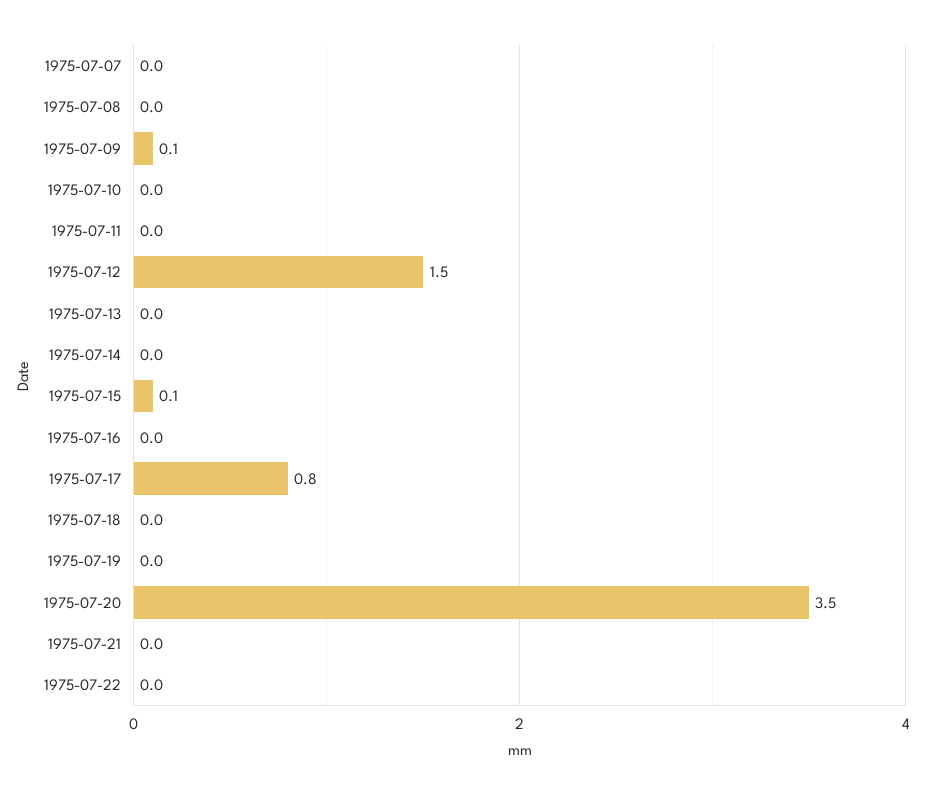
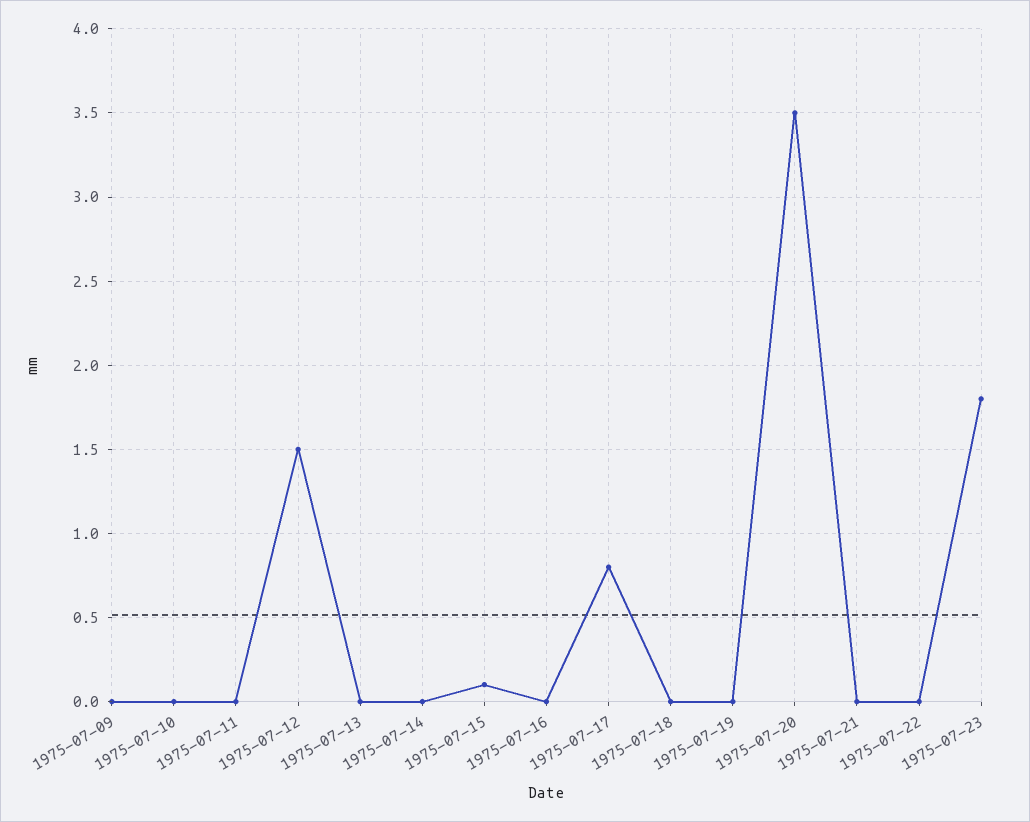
1975-07-07: 0 -> none
1975-07-08: 0 -> none
1975-07-09: 0.1 -> 0
1975-07-23: none -> 1.8

